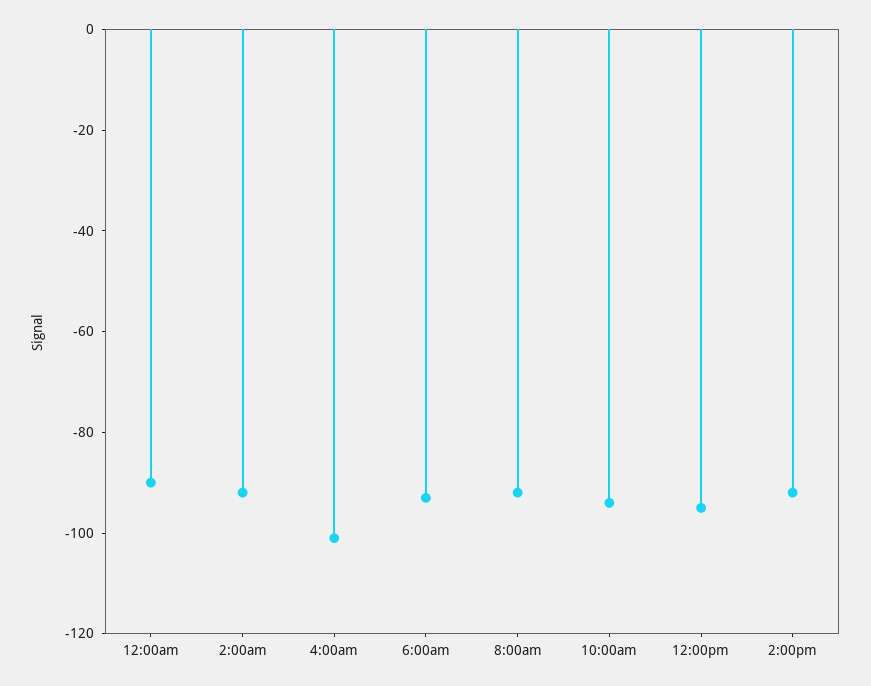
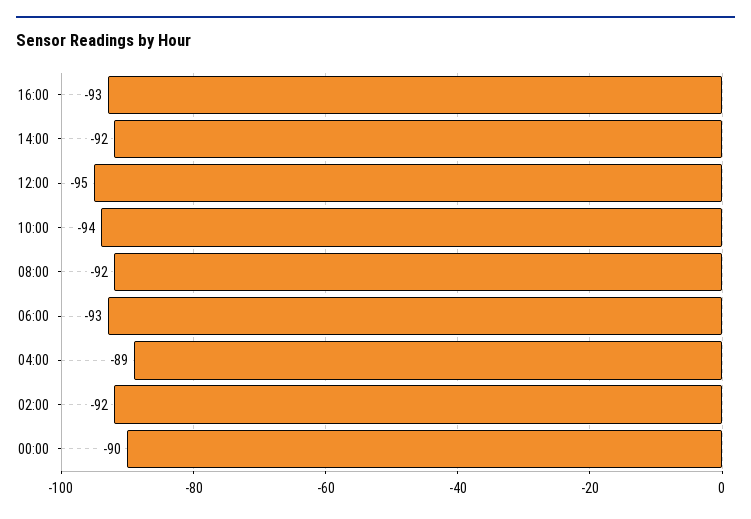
4:00am: -100 -> -89
16:00: none -> -93

